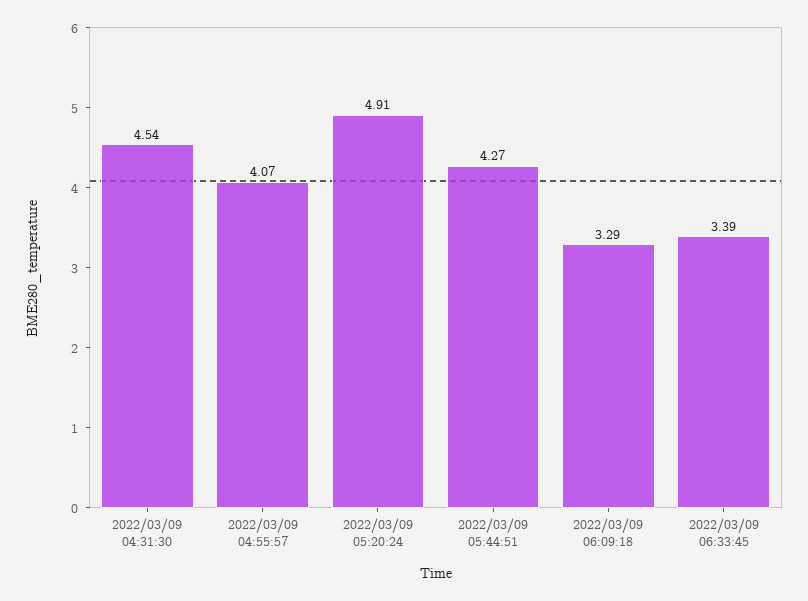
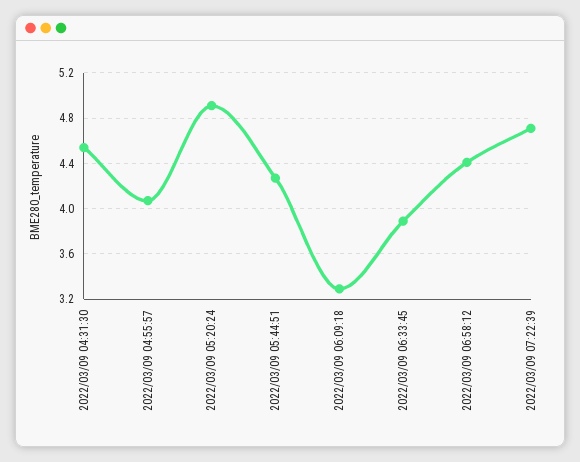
2022/03/09 06:33:45: 3.39 -> 3.9
2022/03/09 06:58:12: none -> 4.4
2022/03/09 07:22:39: none -> 4.7

